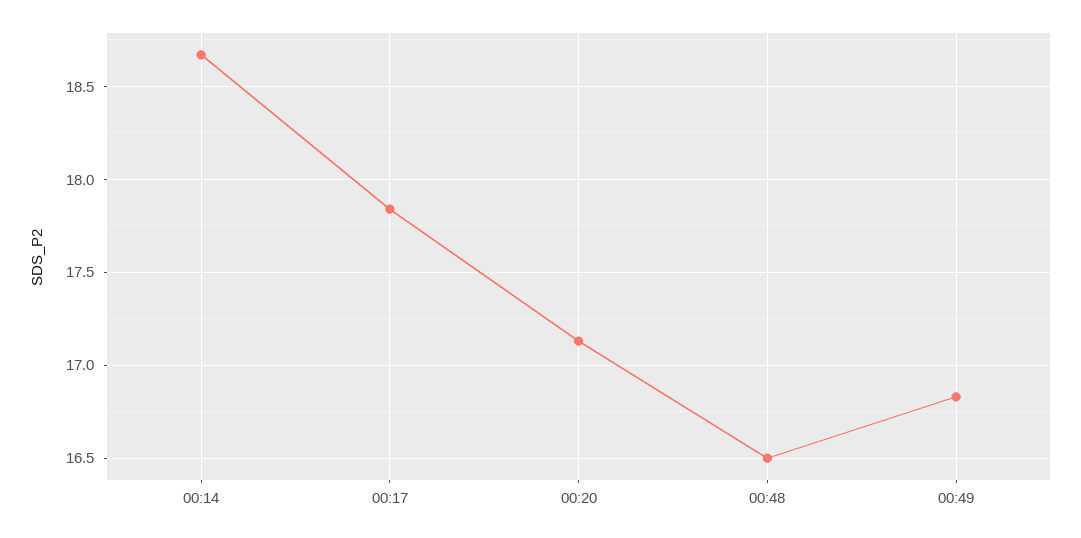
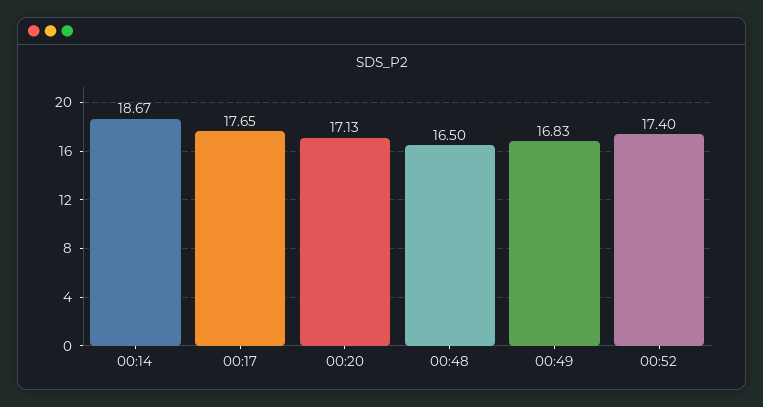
00:17: 17.85 -> 17.65
00:52: none -> 17.4

